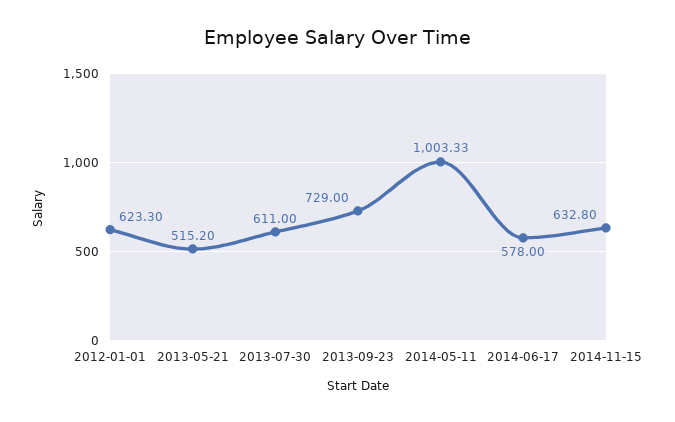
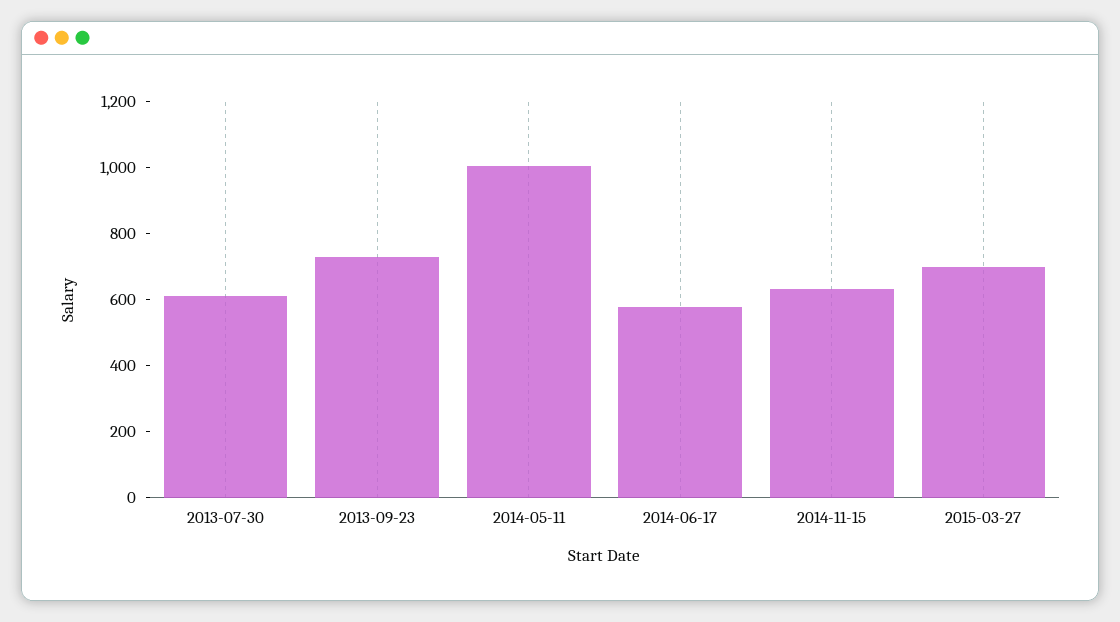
2012-01-01: 623.3 -> none
2013-05-21: 515.2 -> none
2015-03-27: none -> 700

